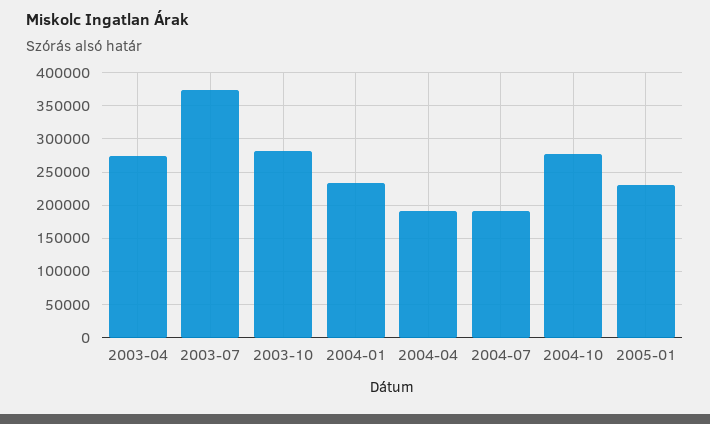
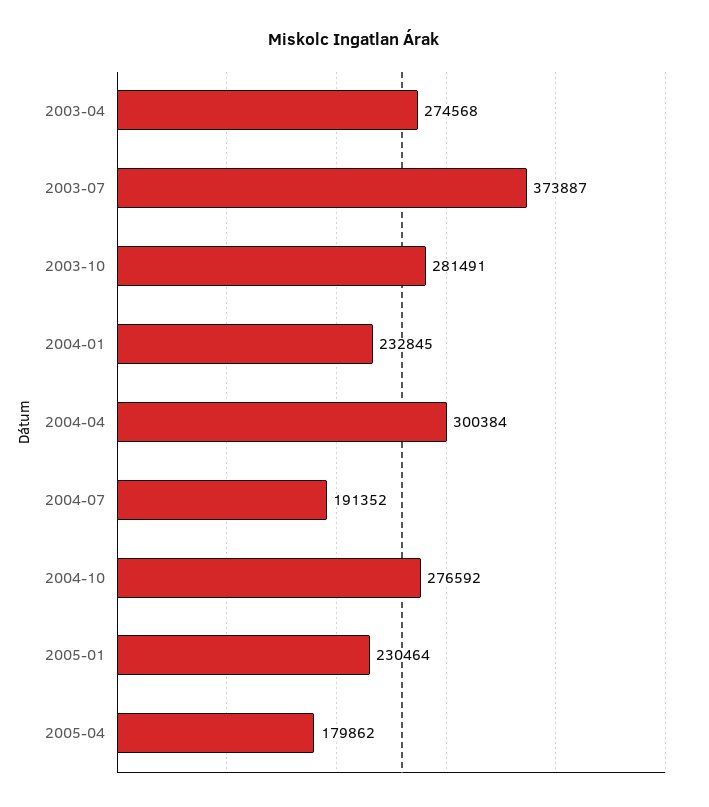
2004-04: 190000 -> 300384
2005-04: none -> 179862

